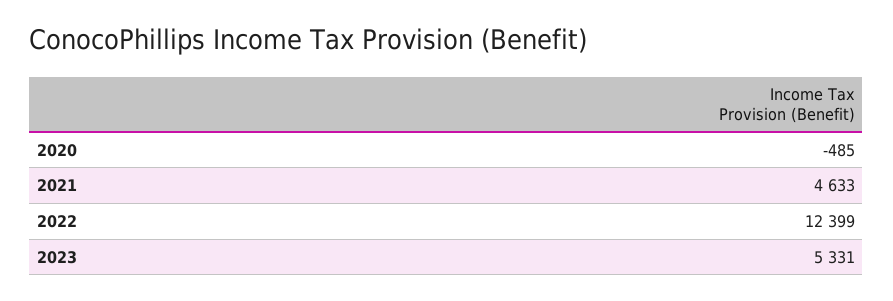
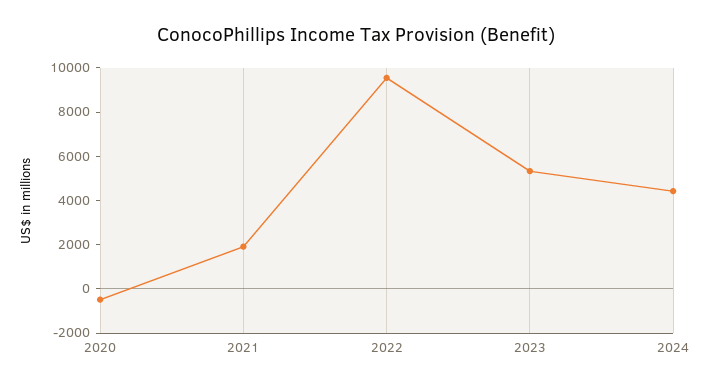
2021: 4633 -> 2000
2022: 12399 -> 9500
2024: none -> 4500

